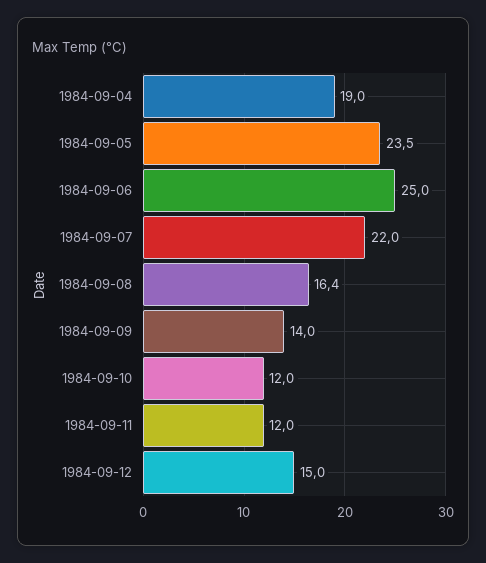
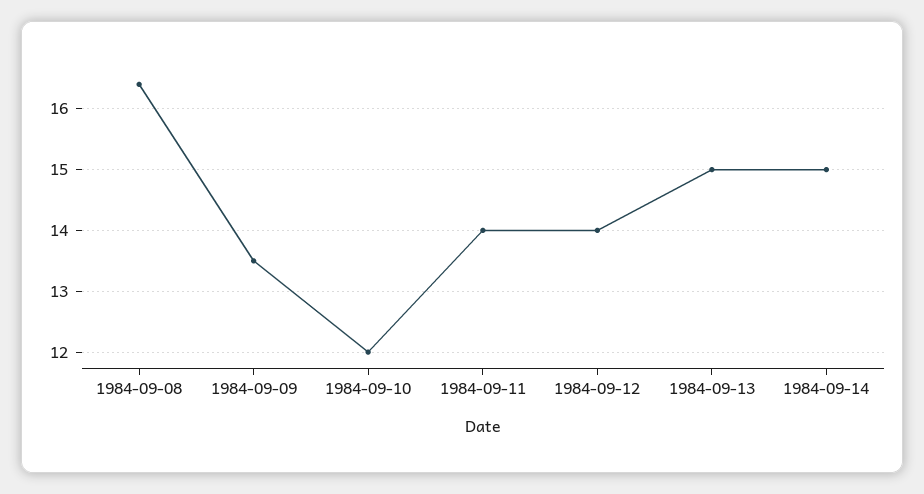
1984-09-04: 19 -> none
1984-09-05: 23.5 -> none
1984-09-06: 25 -> none
1984-09-07: 22 -> none
1984-09-09: 14 -> 13.5
1984-09-11: 12 -> 14
1984-09-12: 15 -> 14
1984-09-13: none -> 15
1984-09-14: none -> 15

